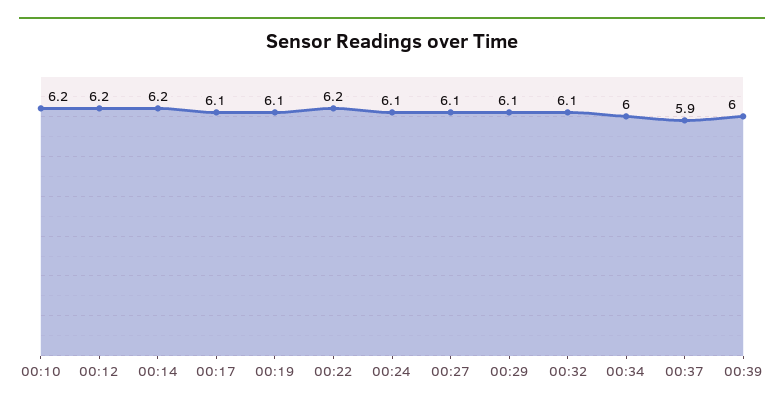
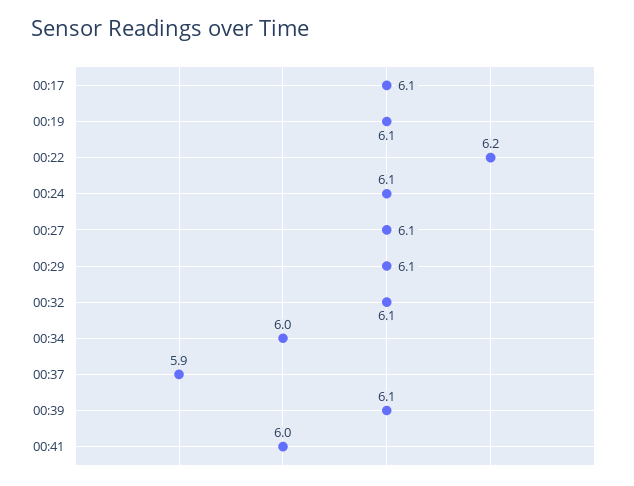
00:10: 6.2 -> none
00:12: 6.2 -> none
00:14: 6.2 -> none
00:39: 6 -> 6.1
00:41: none -> 6

